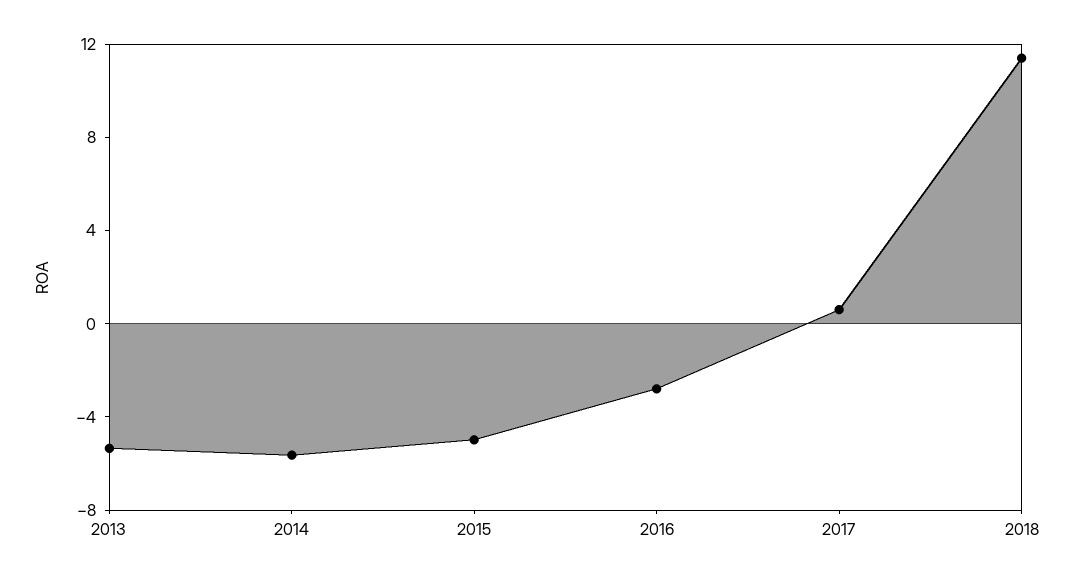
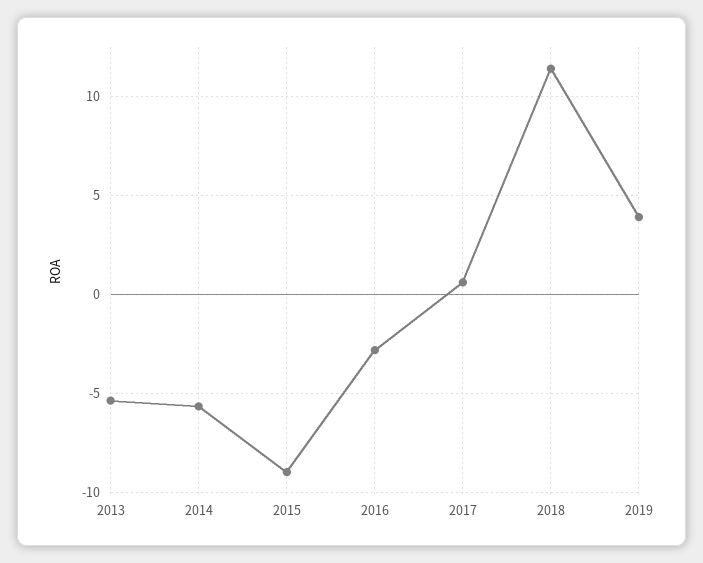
2015: -5 -> -9
2019: none -> 4

